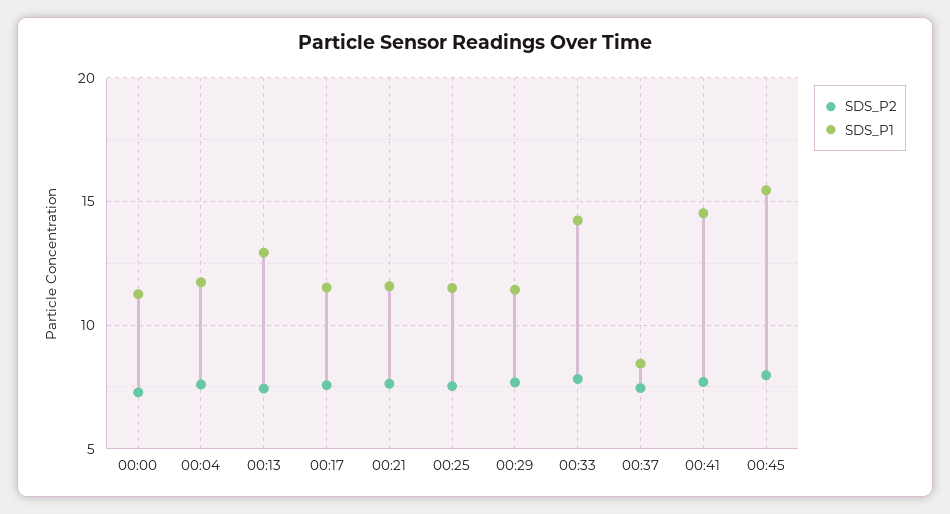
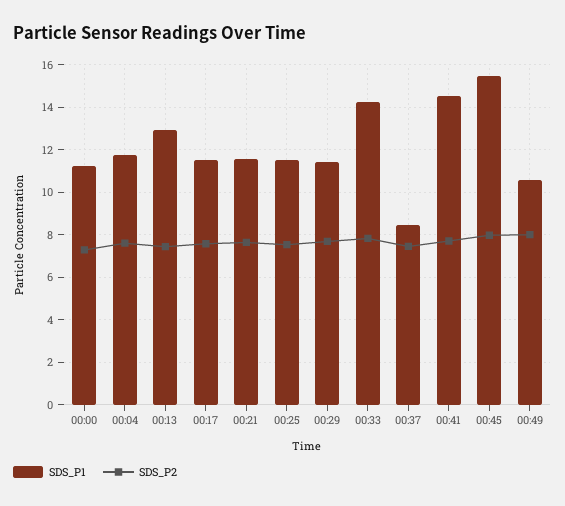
SDS_P1, 00:49: none -> 10.5
SDS_P2, 00:49: none -> 8

